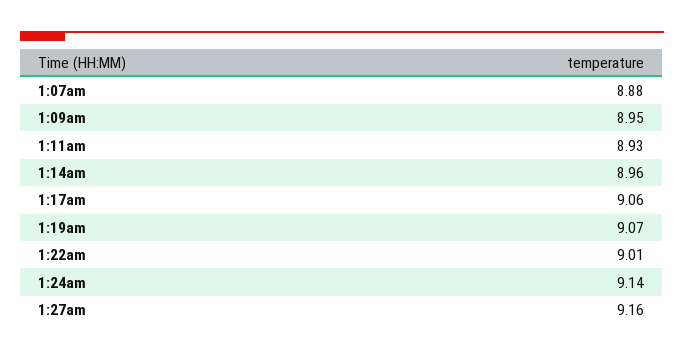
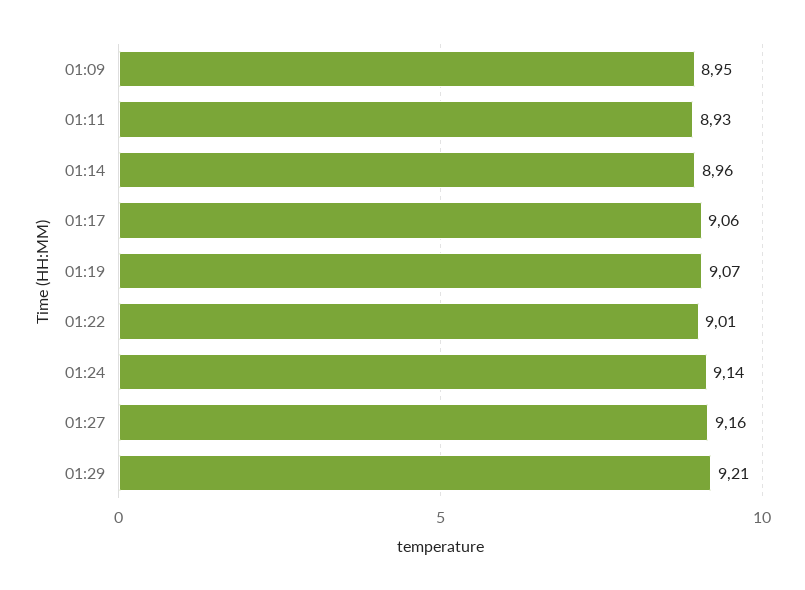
1:07am: 8.88 -> none
01:29: none -> 9.21

